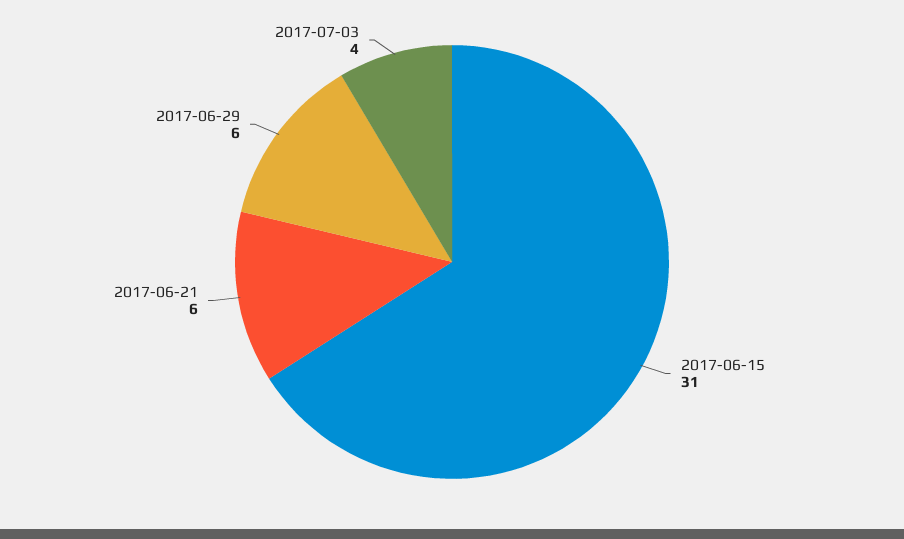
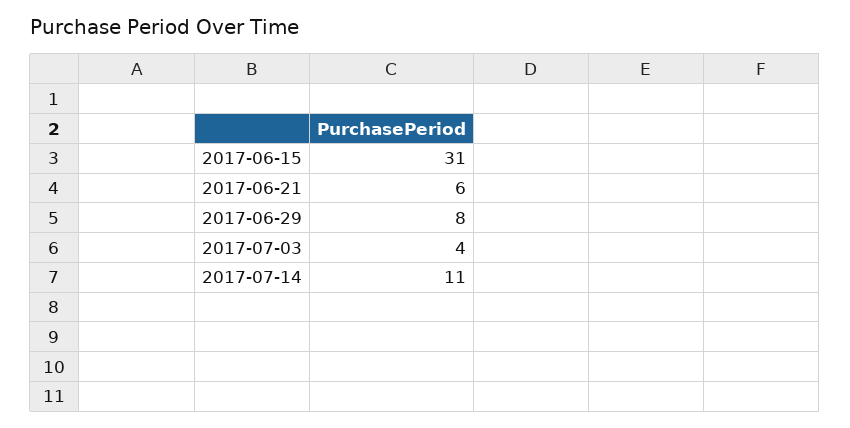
2017-06-29: 6 -> 8
2017-07-14: none -> 11

